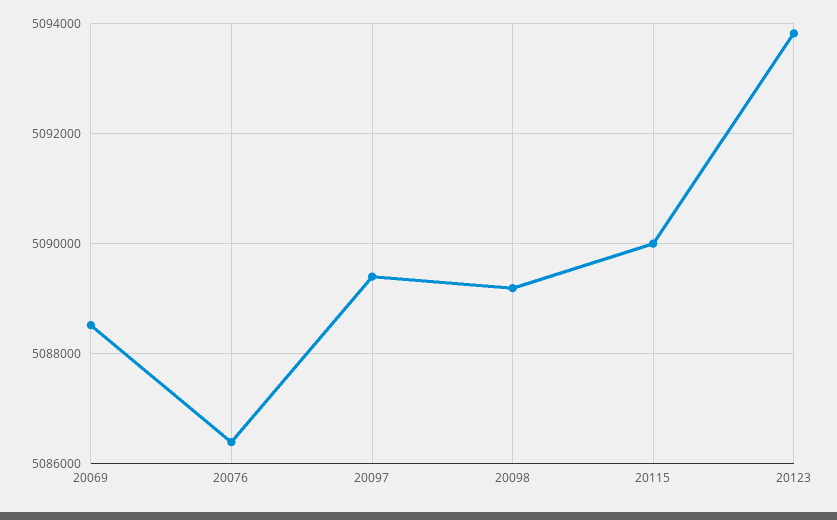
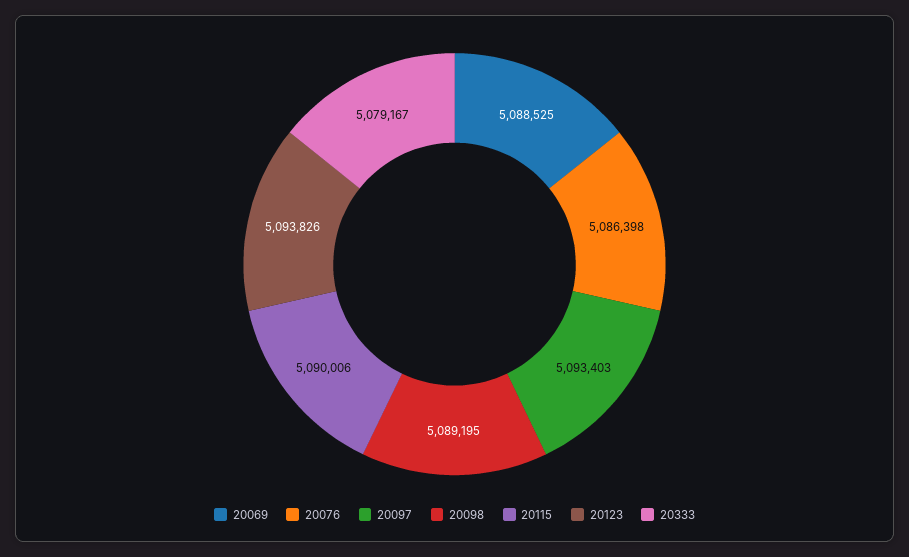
20097: 5089400 -> 5093403
20333: none -> 5079167

